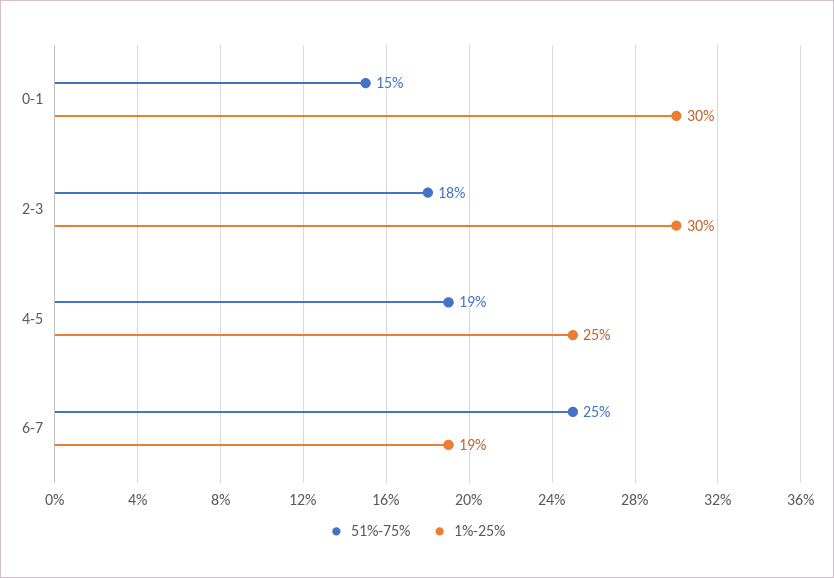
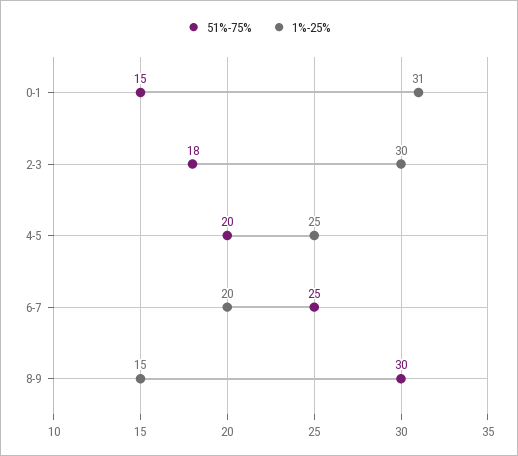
1%-25%, 0-1: 30 -> 31
51%-75%, 4-5: 19 -> 20
1%-25%, 6-7: 19 -> 20
51%-75%, 8-9: none -> 30
1%-25%, 8-9: none -> 15

